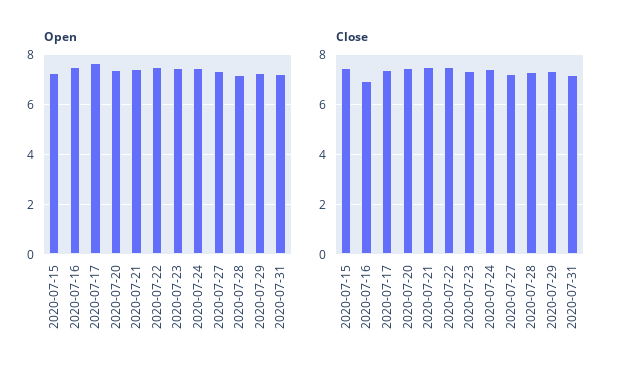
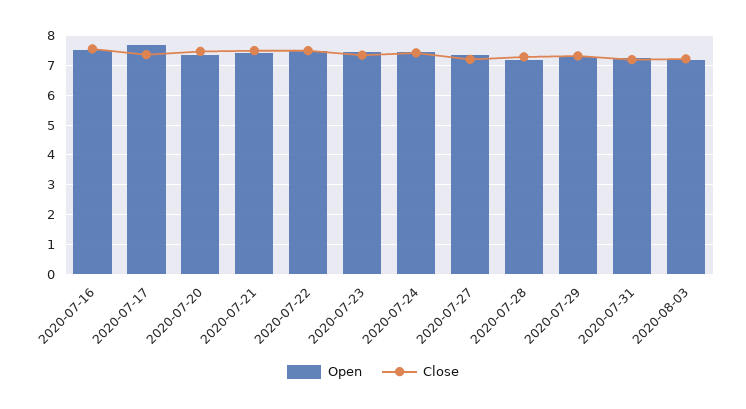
Open, 2020-07-15: 7.25 -> none
Close, 2020-07-15: 7.5 -> none
Close, 2020-07-16: 7 -> 7.5
Open, 2020-08-03: none -> 7.25
Close, 2020-08-03: none -> 7.25

